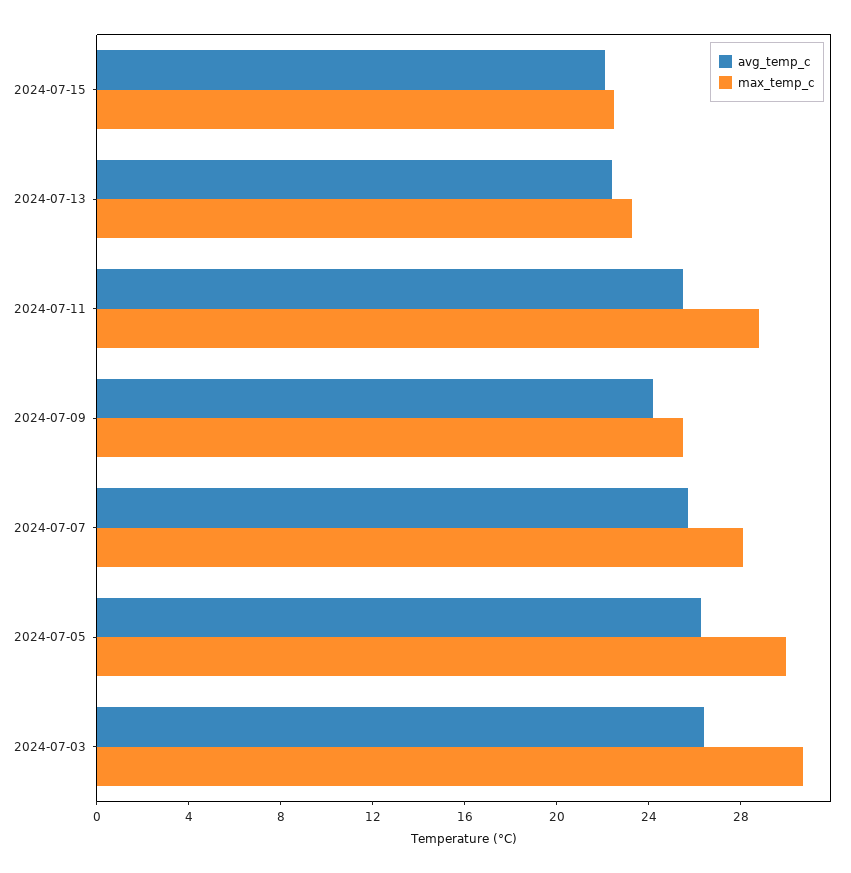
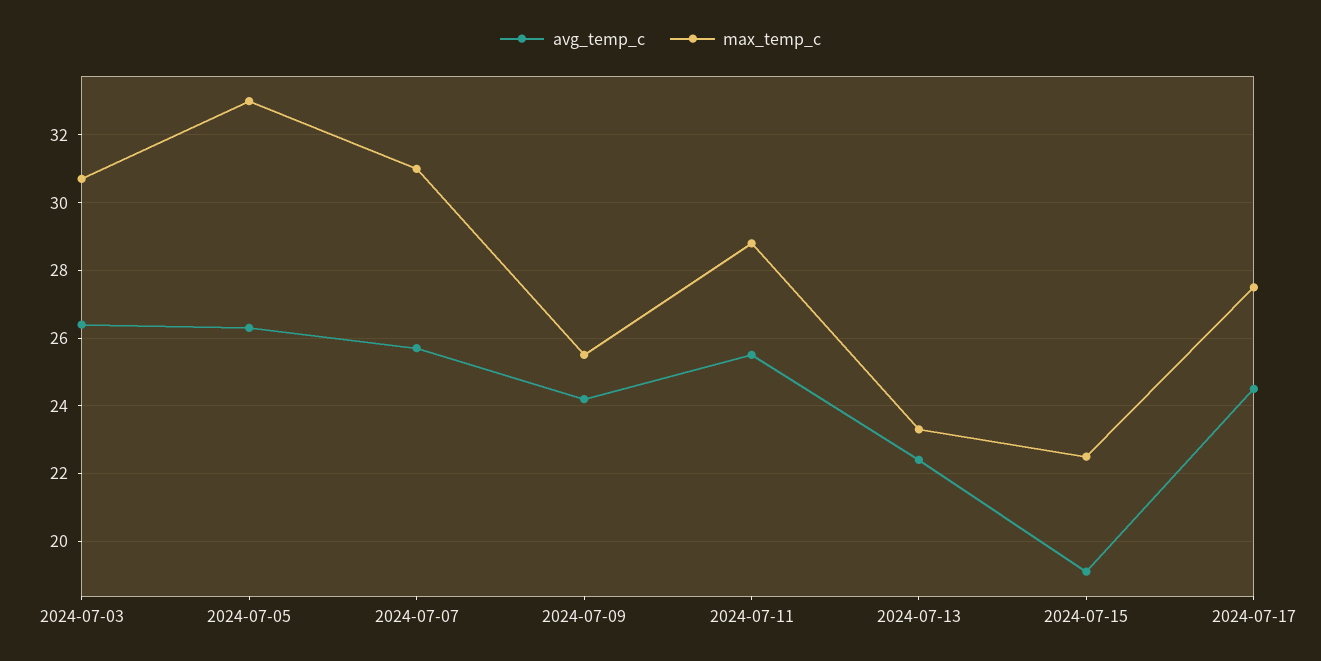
avg_temp_c, 2024-07-15: 22 -> 19
max_temp_c, 2024-07-07: 28 -> 31
max_temp_c, 2024-07-05: 30 -> 33
avg_temp_c, 2024-07-17: none -> 24.5
max_temp_c, 2024-07-17: none -> 27.5

